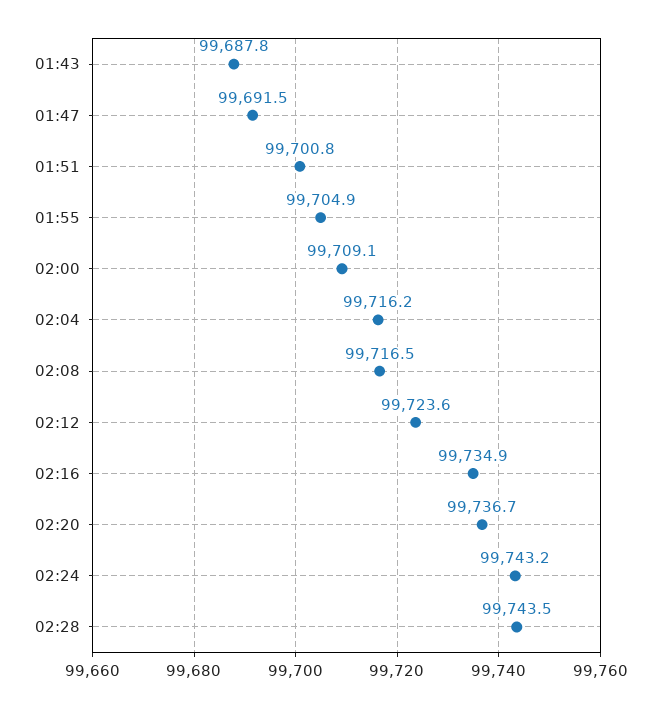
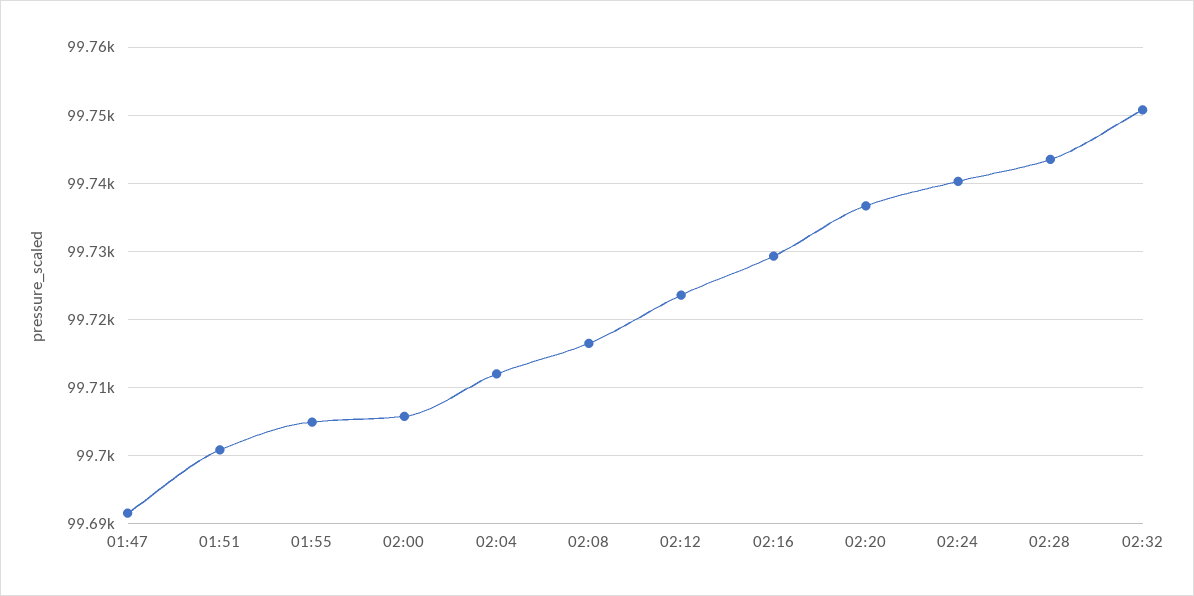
01:43: 99687.8 -> none
02:00: 99709.1 -> 99706
02:04: 99716.2 -> 99712
02:16: 99734.9 -> 99729
02:24: 99743.2 -> 99740
02:32: none -> 99751

